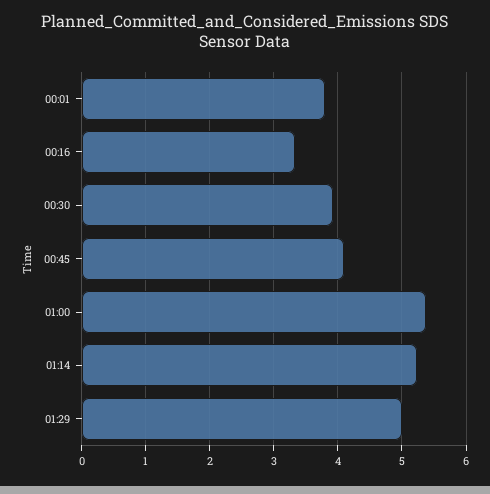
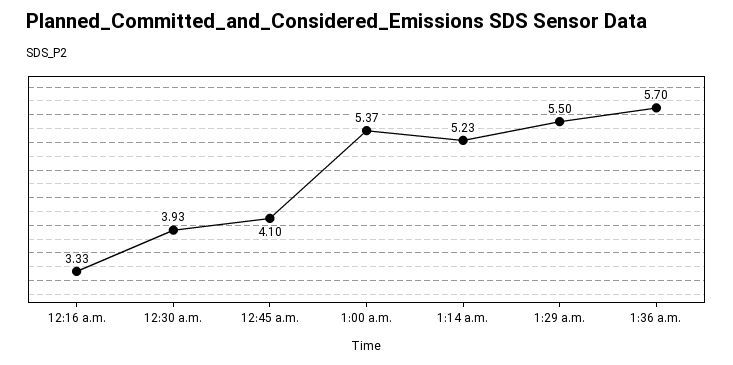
00:01: 3.8 -> none
01:29: 5 -> 5.5
1:36 a.m.: none -> 5.7

